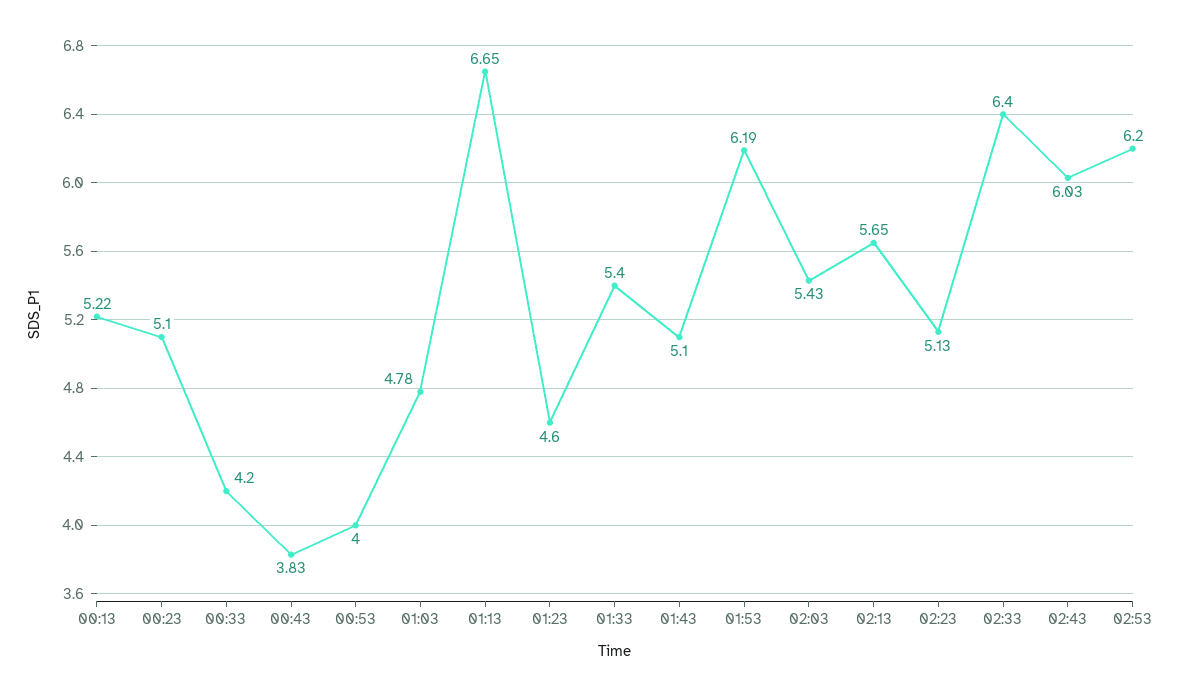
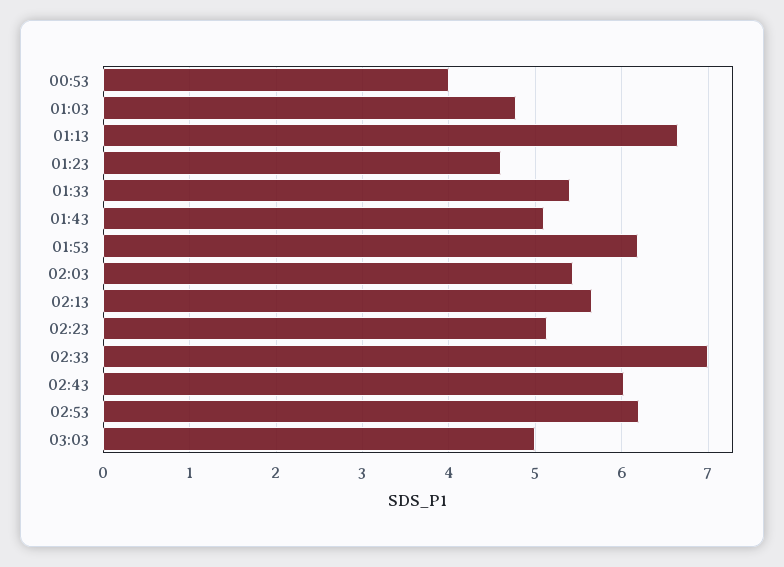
00:13: 5.22 -> none
00:23: 5.1 -> none
00:33: 4.2 -> none
00:43: 3.83 -> none
02:33: 6.4 -> 7
03:03: none -> 5

